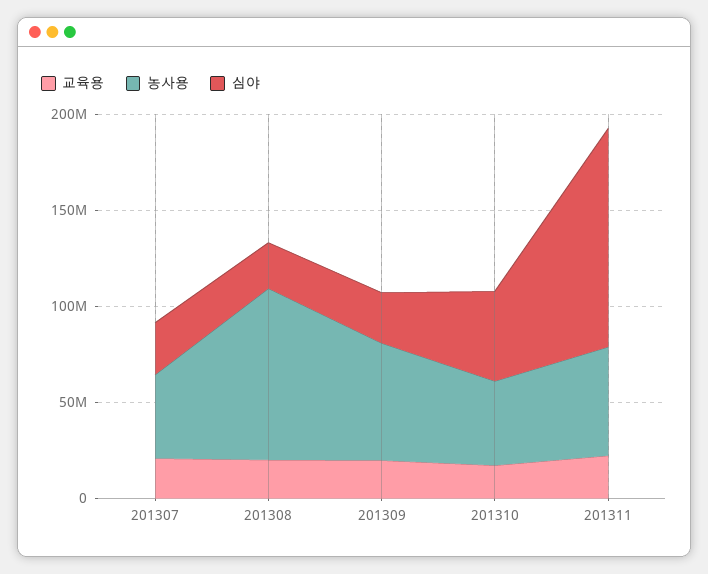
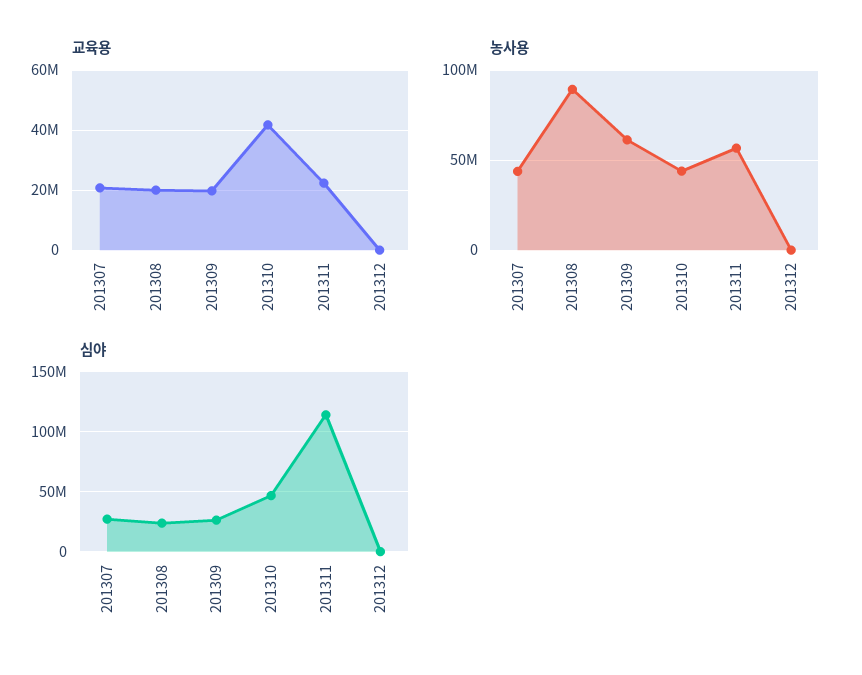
교육용, 201310: 20000000 -> 42000000
교육용, 201312: none -> 0
농사용, 201312: none -> 0
심야, 201312: none -> 0

